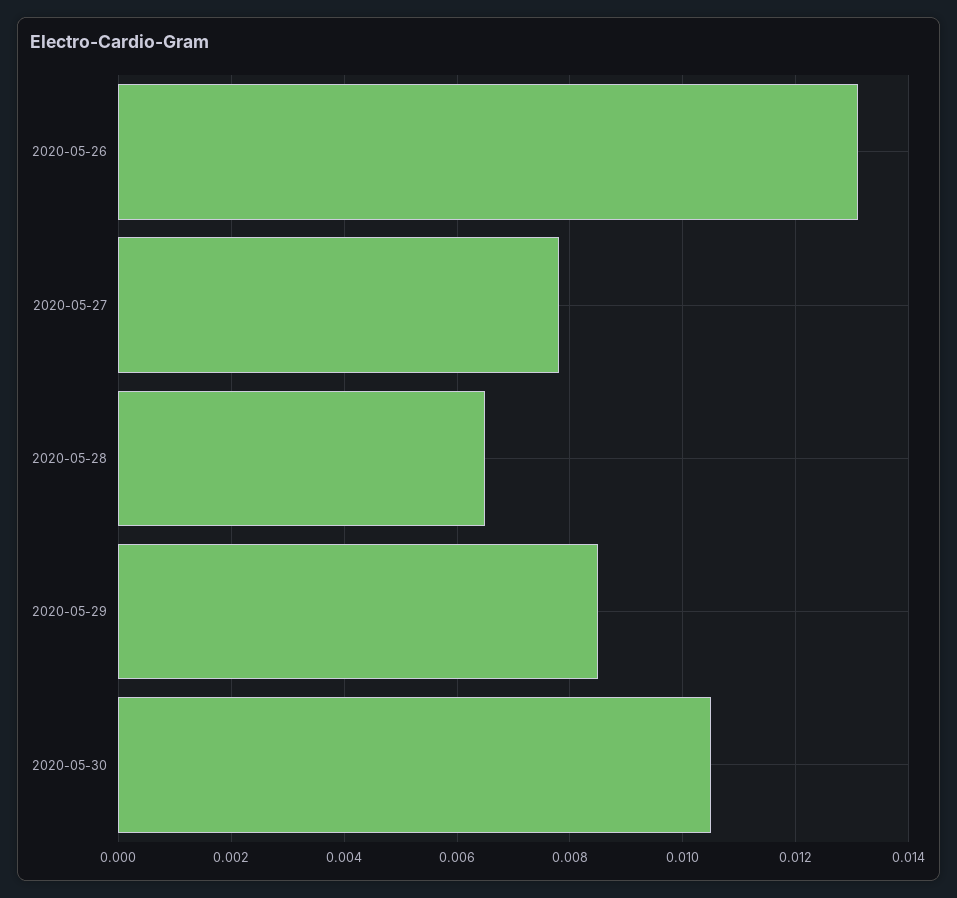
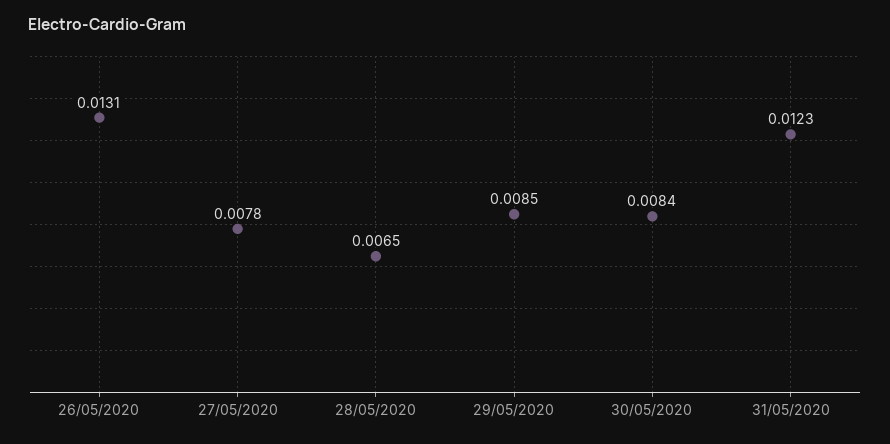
2020-05-30: 0.0105 -> 0.0084
31/05/2020: none -> 0.0123

